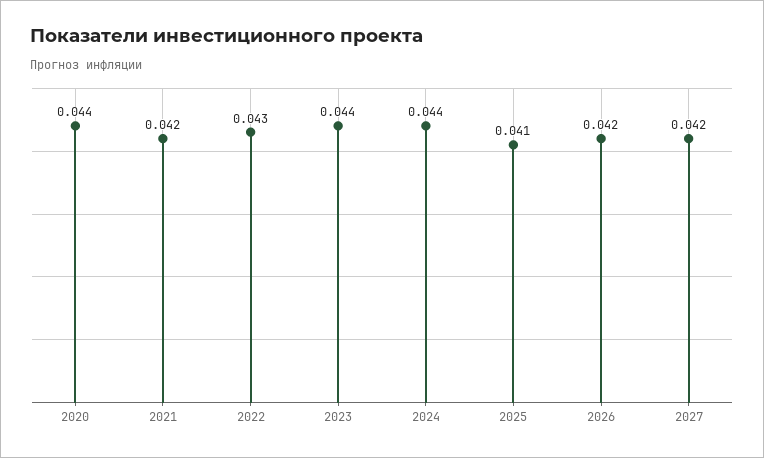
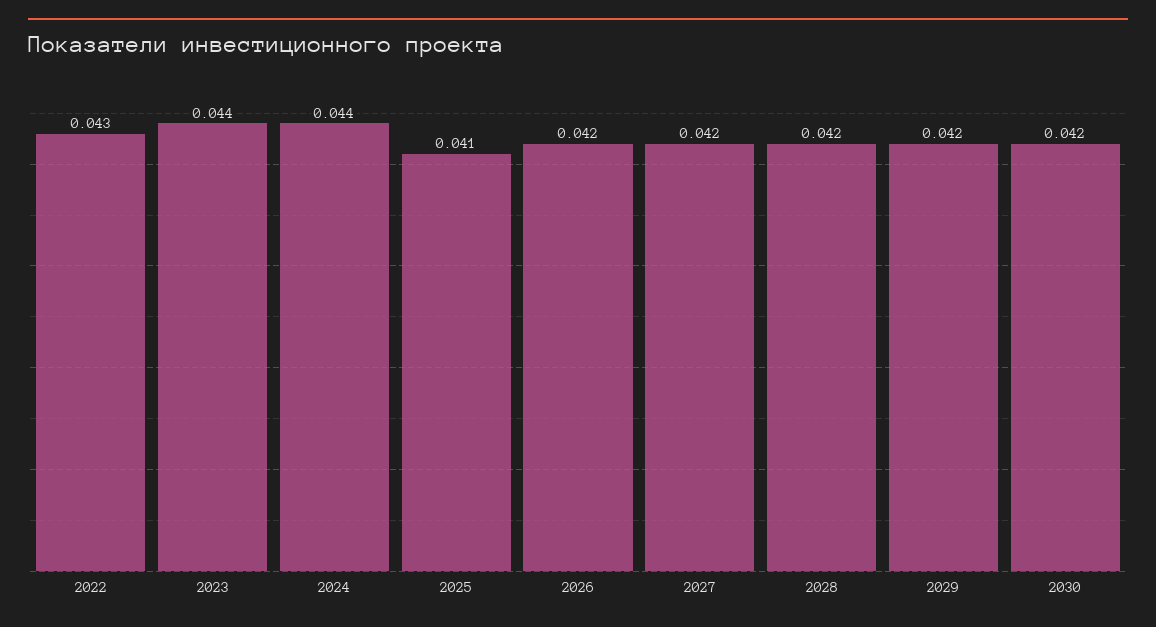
2020: 0.044 -> none
2021: 0.042 -> none
2028: none -> 0.042
2029: none -> 0.042
2030: none -> 0.042

